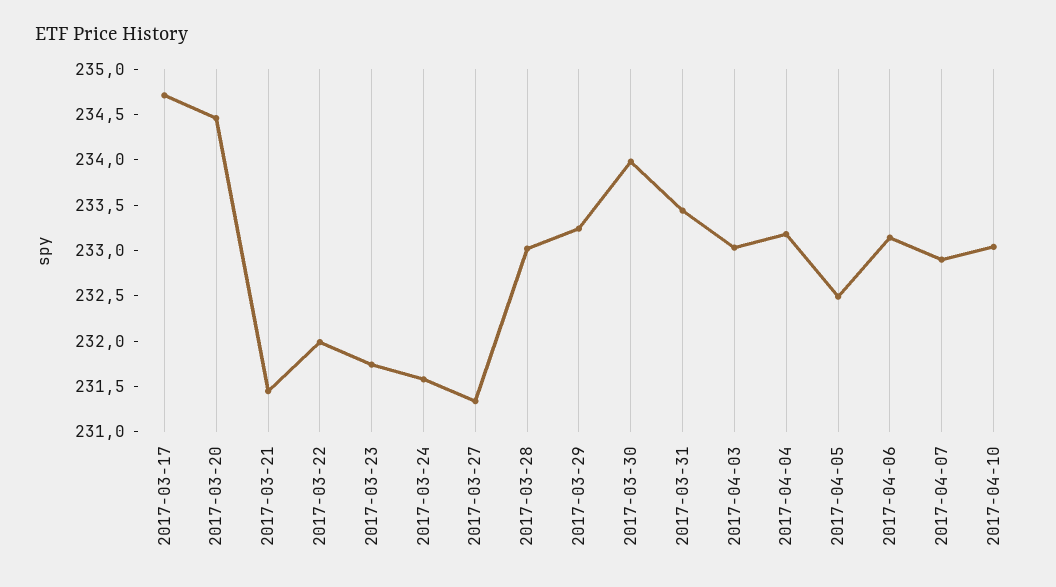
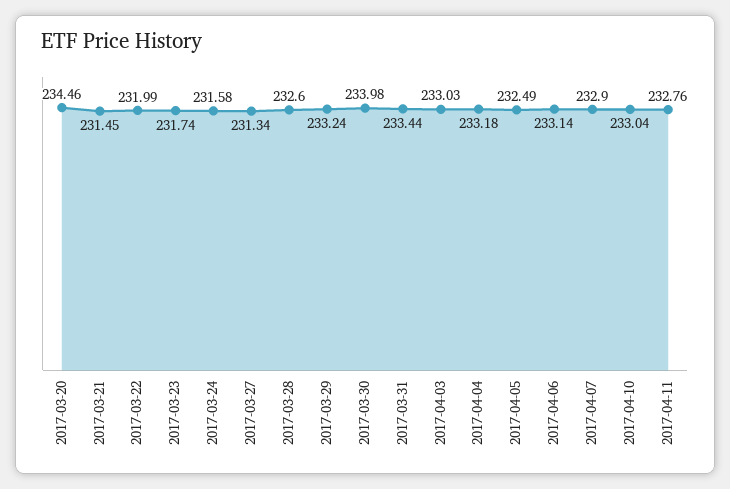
2017-03-17: 234.7 -> none
2017-03-28: 233 -> 232.6
2017-04-11: none -> 232.76

